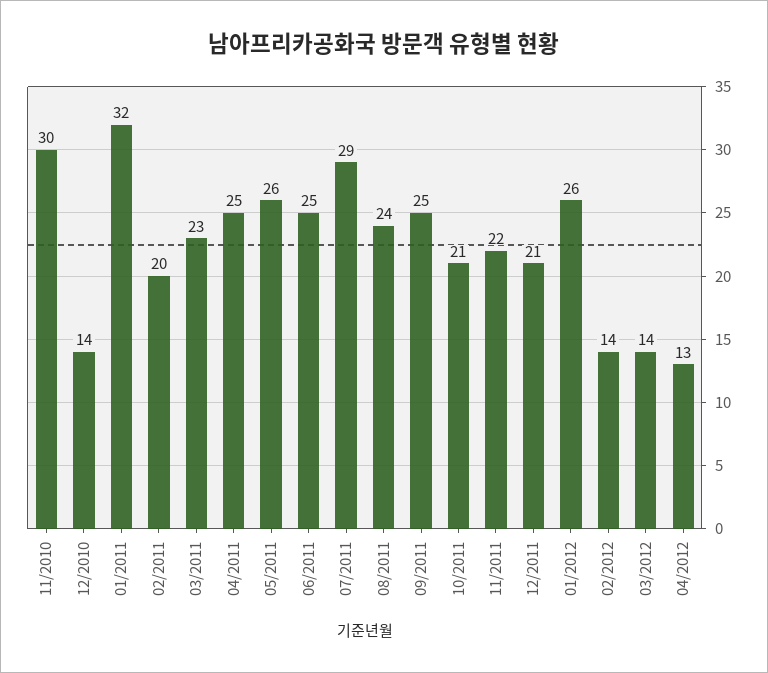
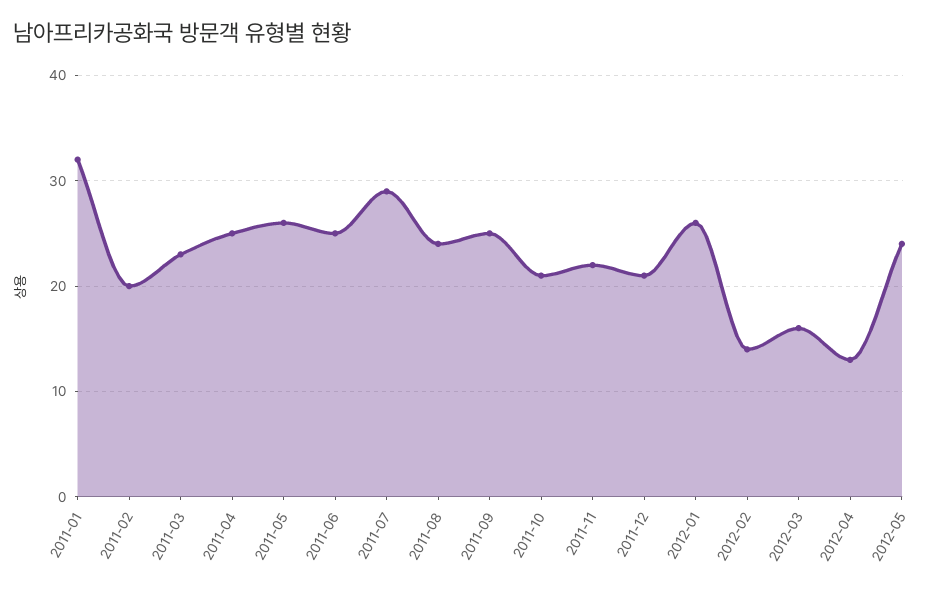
11/2010: 30 -> none
12/2010: 14 -> none
03/2012: 14 -> 16
2012-05: none -> 24

